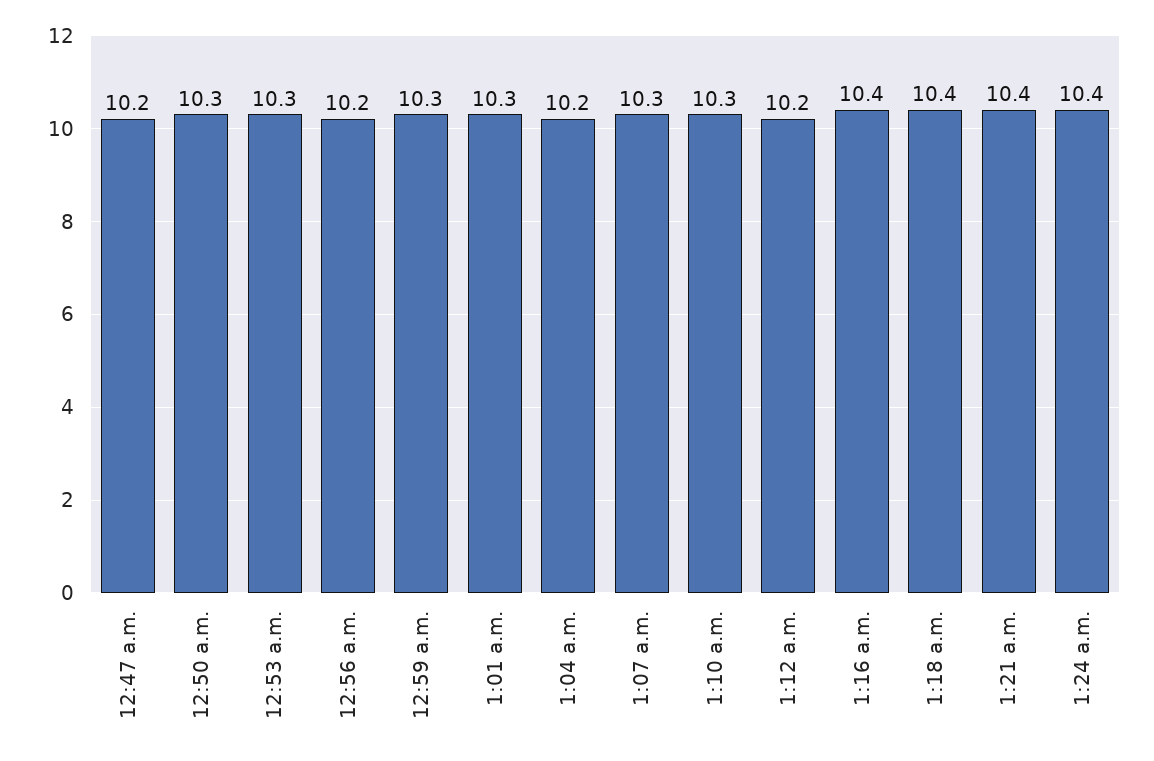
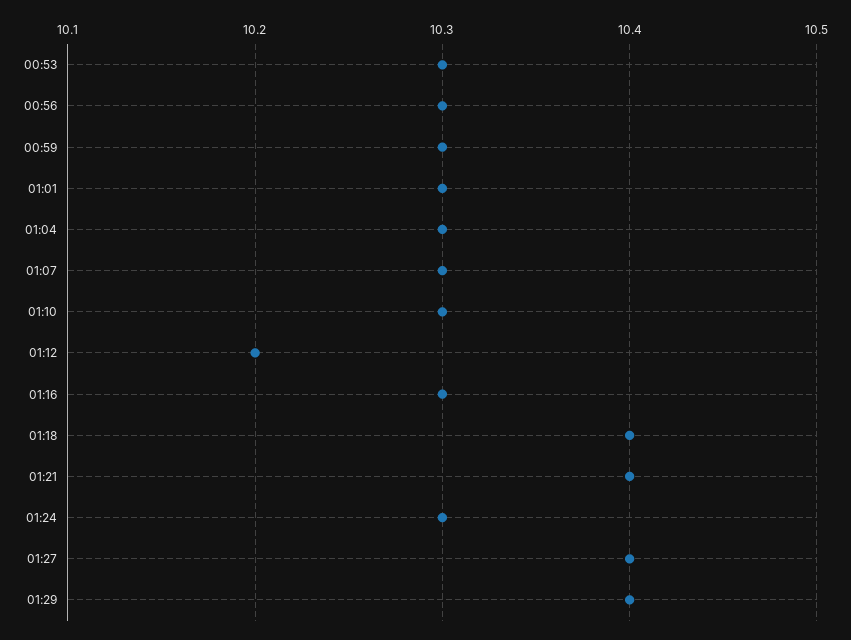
12:47 a.m.: 10.2 -> none
12:50 a.m.: 10.3 -> none
12:56 a.m.: 10.2 -> 10.3
1:04 a.m.: 10.2 -> 10.3
1:16 a.m.: 10.4 -> 10.3
1:24 a.m.: 10.4 -> 10.3
01:27: none -> 10.4
01:29: none -> 10.4

